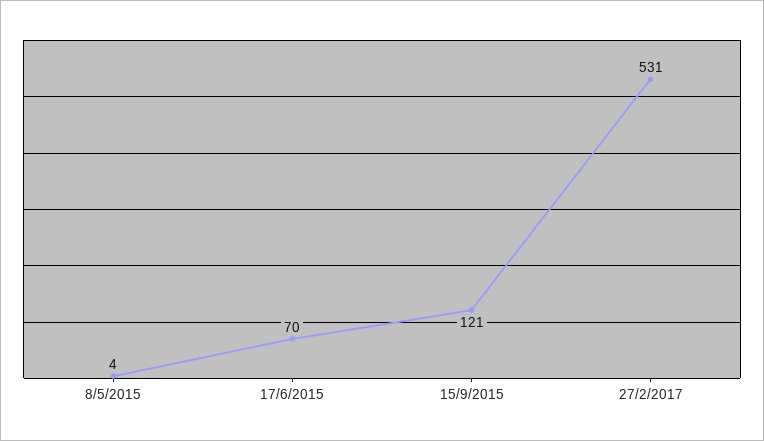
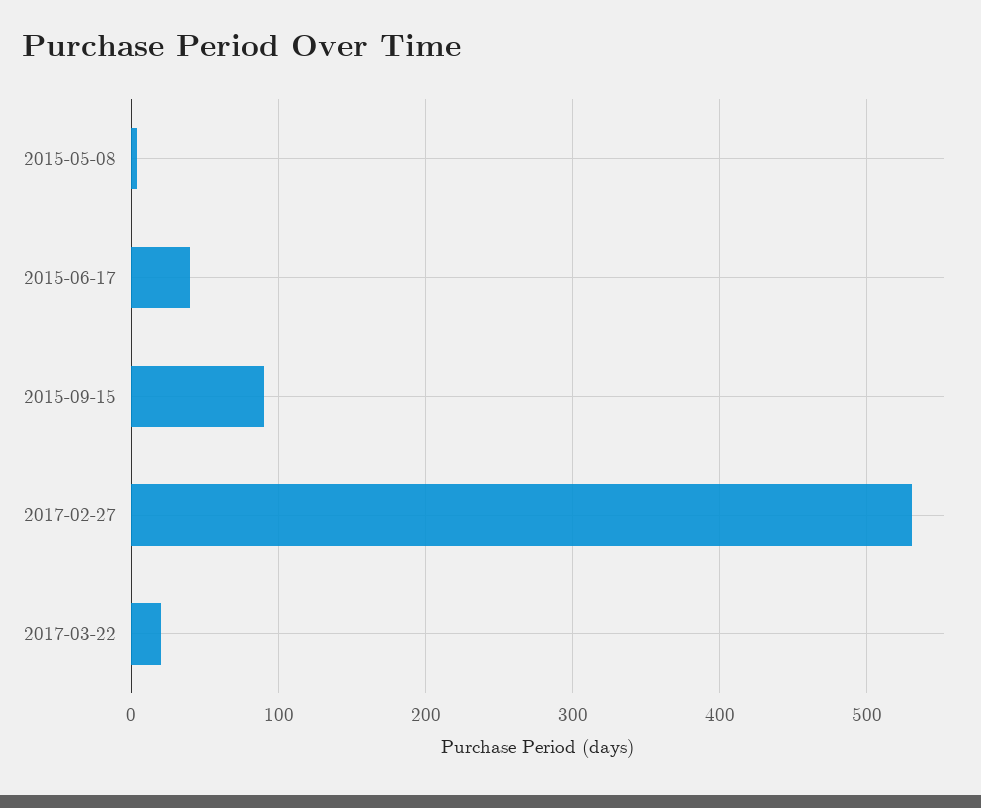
17/6/2015: 70 -> 40
15/9/2015: 121 -> 90
2017-03-22: none -> 20

